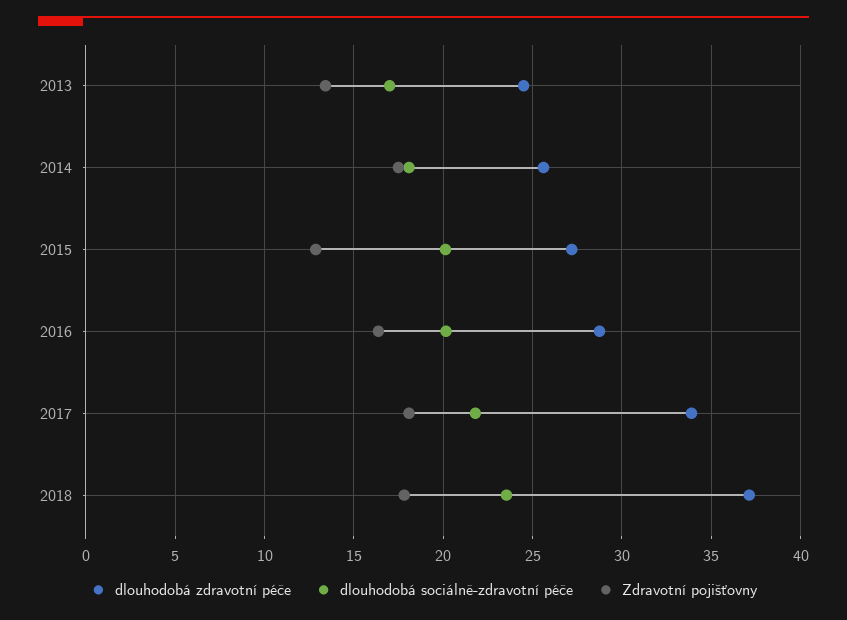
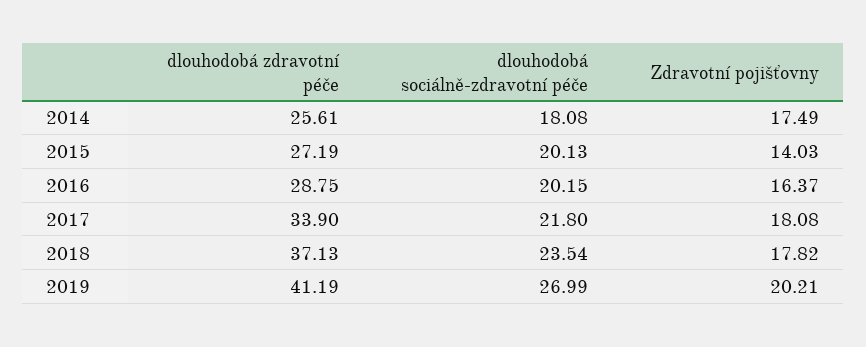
dlouhodobá zdravotní péče, 2013: 24.5 -> none
dlouhodobá sociálně-zdravotní péče, 2013: 17 -> none
Zdravotní pojišťovny, 2013: 13.5 -> none
Zdravotní pojišťovny, 2015: 13 -> 14.03
dlouhodobá zdravotní péče, 2019: none -> 41.19
dlouhodobá sociálně-zdravotní péče, 2019: none -> 26.99
Zdravotní pojišťovny, 2019: none -> 20.21

